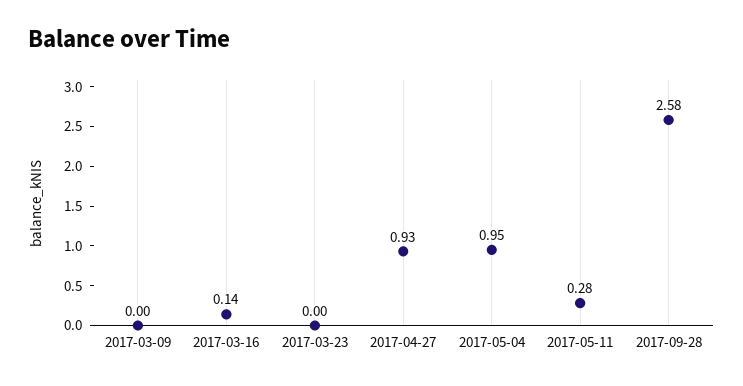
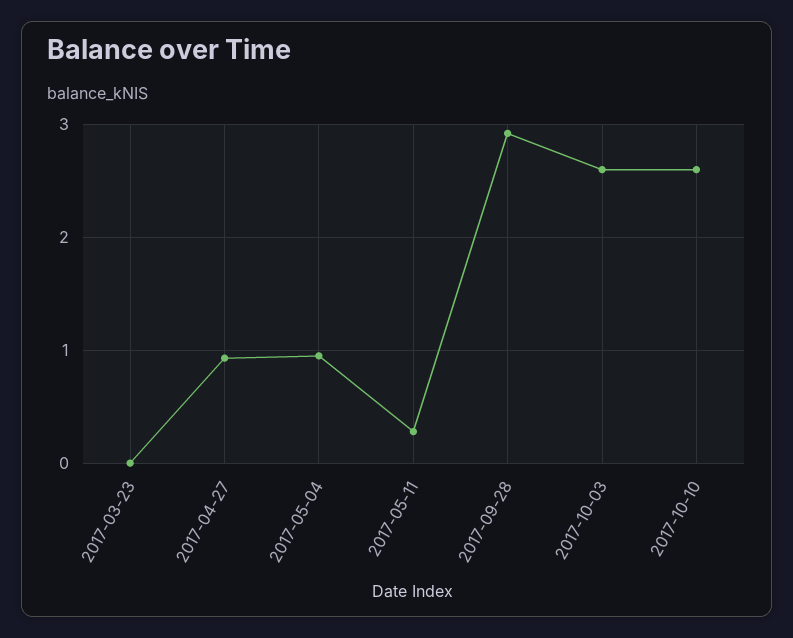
2017-03-09: 0 -> none
2017-03-16: 0.14 -> none
2017-09-28: 2.58 -> 2.9
2017-10-03: none -> 2.6
2017-10-10: none -> 2.6

